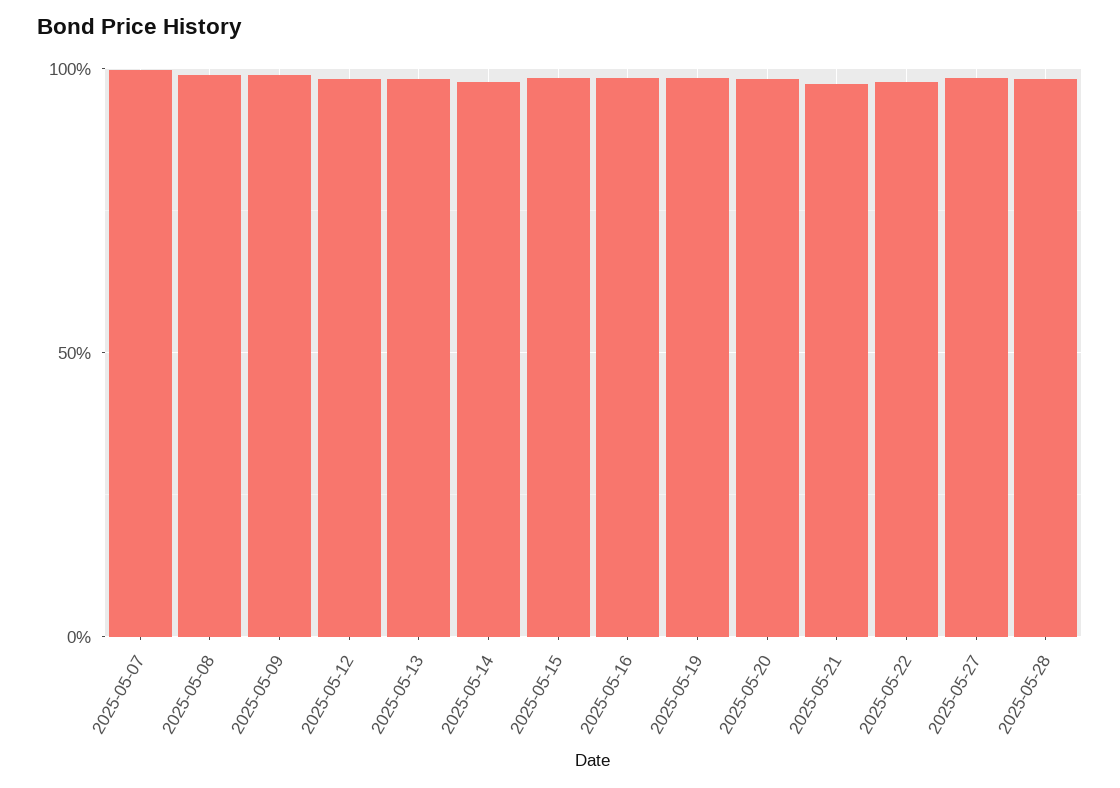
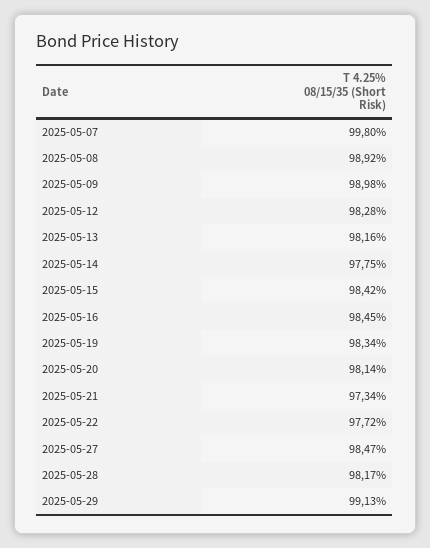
2025-05-29: none -> 99.13

